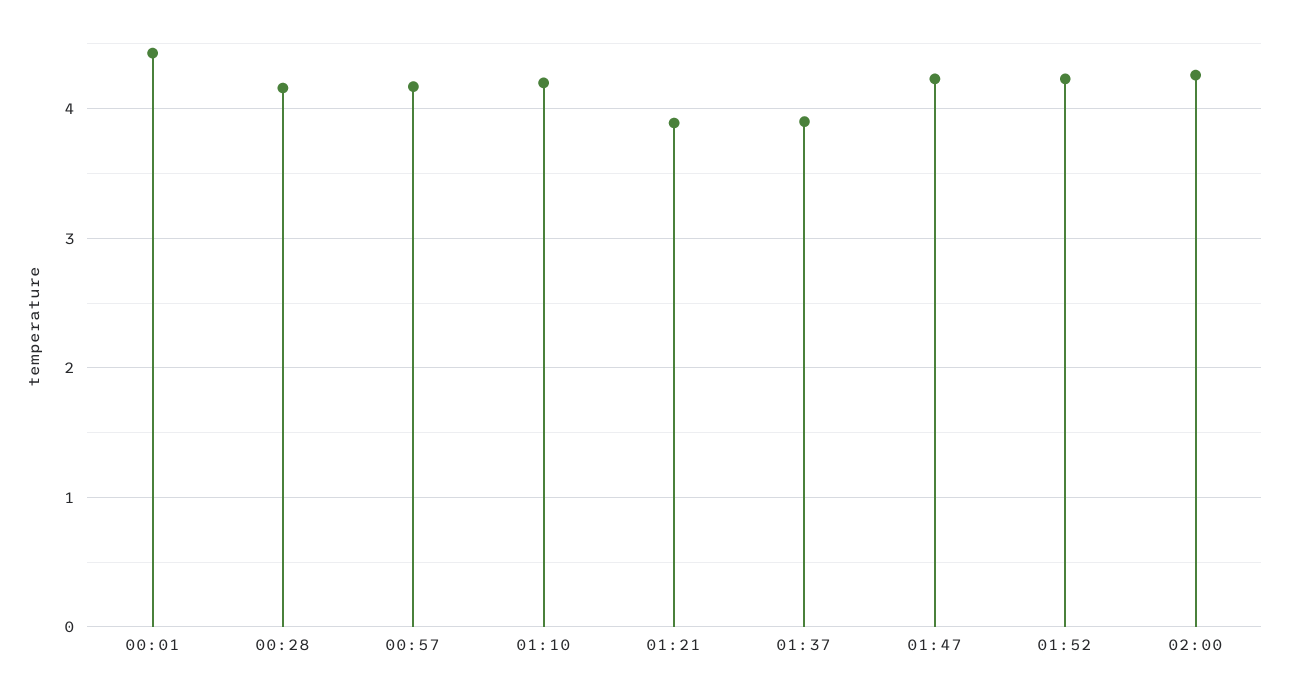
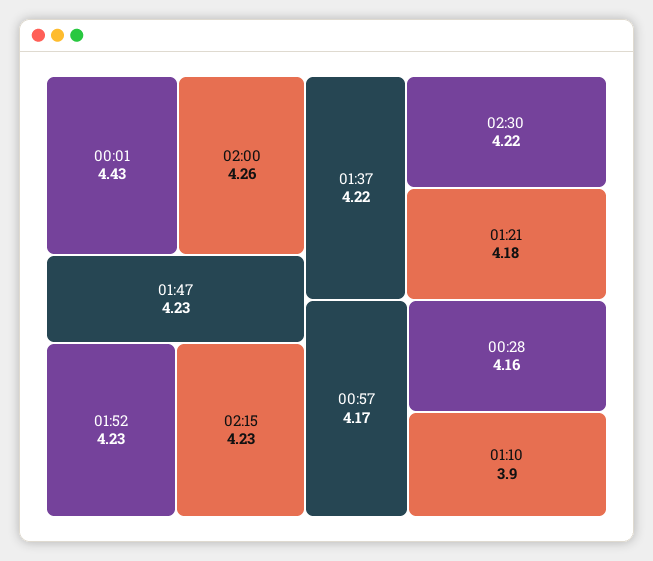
01:10: 4.2 -> 3.9
01:21: 3.9 -> 4.18
01:37: 3.9 -> 4.22
02:15: none -> 4.23
02:30: none -> 4.22

